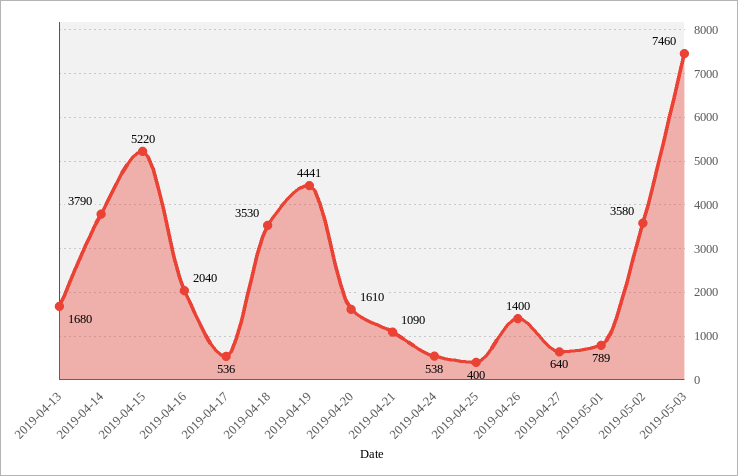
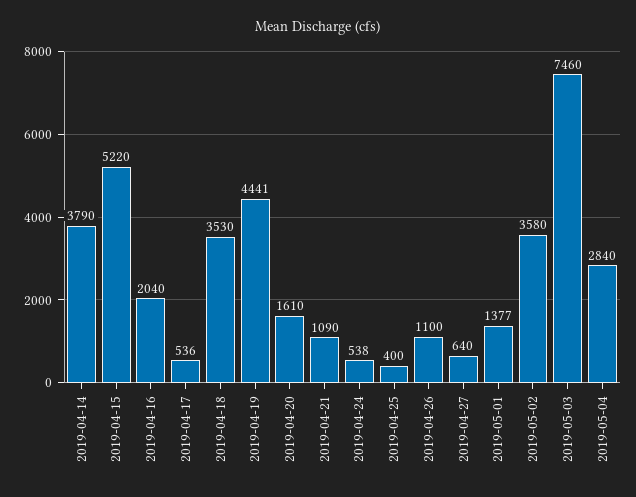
2019-04-13: 1680 -> none
2019-04-26: 1400 -> 1100
2019-05-01: 789 -> 1377
2019-05-04: none -> 2840

